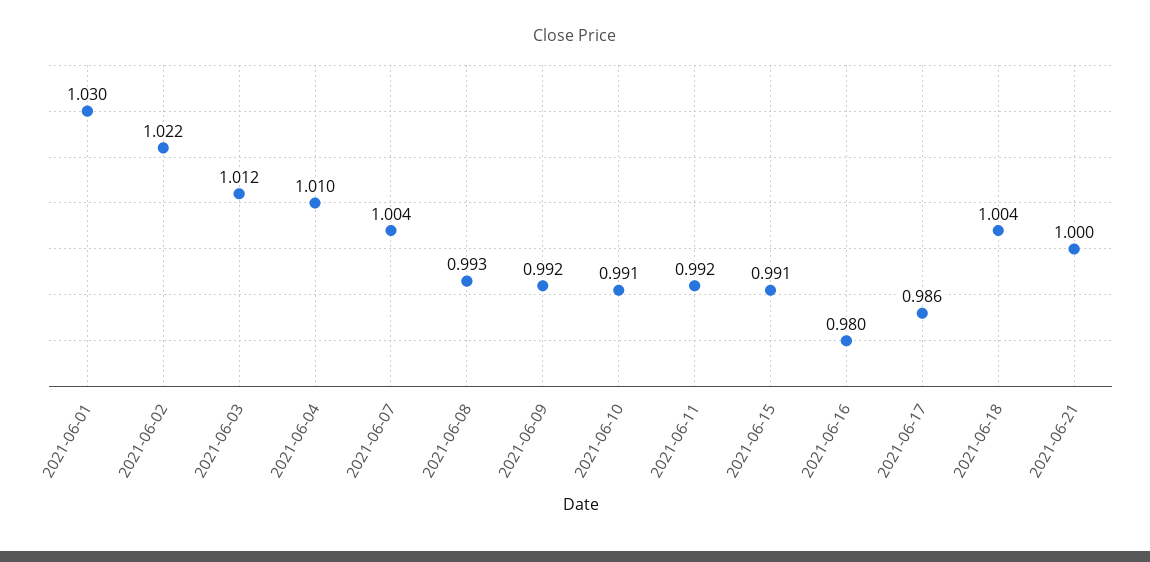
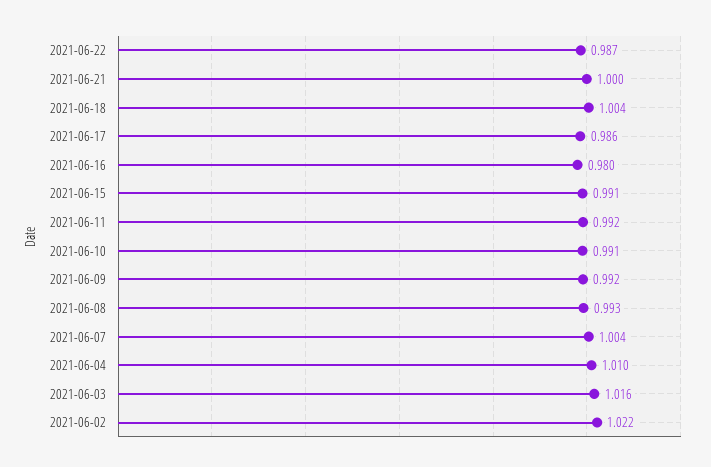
2021-06-01: 1.03 -> none
2021-06-03: 1.012 -> 1.016
2021-06-22: none -> 0.987

